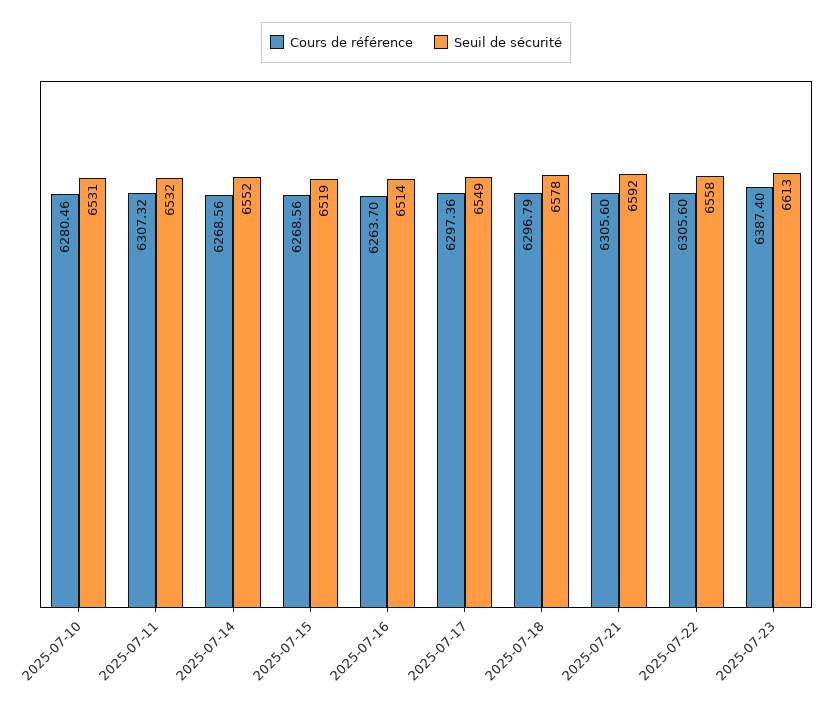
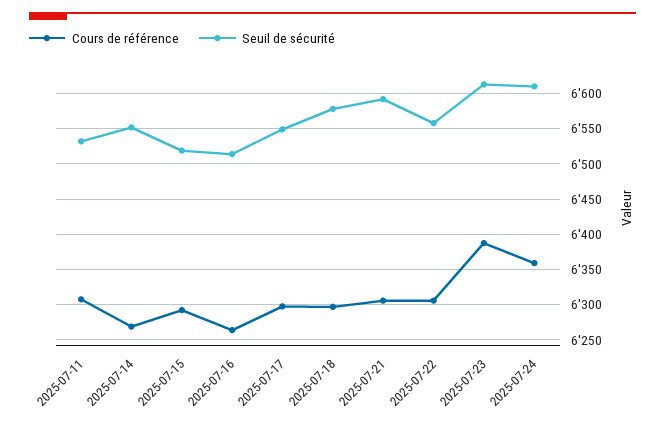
Cours de référence, 2025-07-10: 6280.46 -> none
Seuil de sécurité, 2025-07-10: 6531 -> none
Cours de référence, 2025-07-15: 6268.56 -> 6290
Cours de référence, 2025-07-24: none -> 6360
Seuil de sécurité, 2025-07-24: none -> 6610

